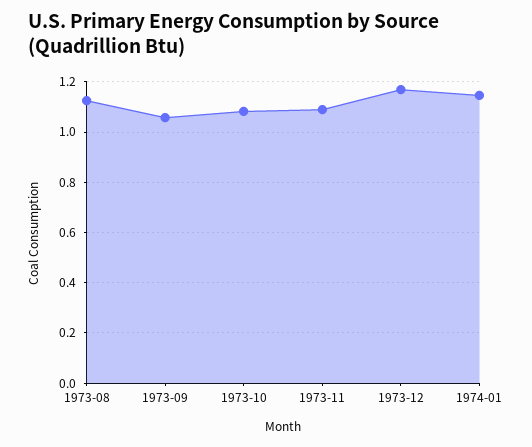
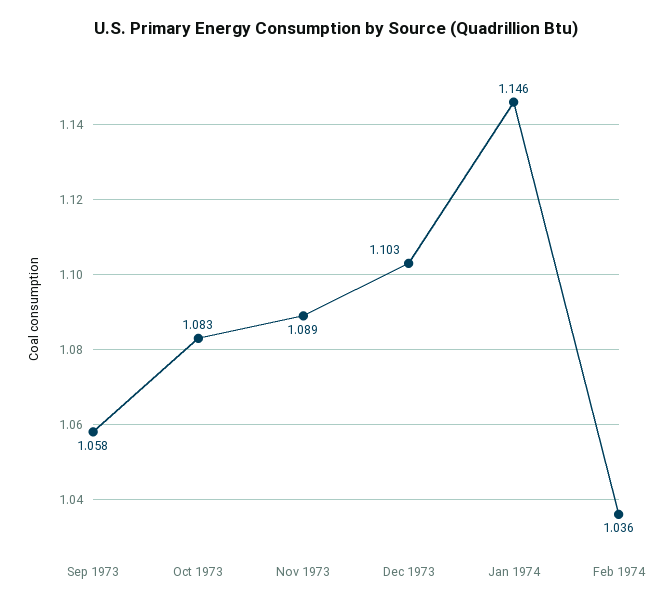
1973-08: 1.125 -> none
1973-12: 1.175 -> 1.103
Feb 1974: none -> 1.036

